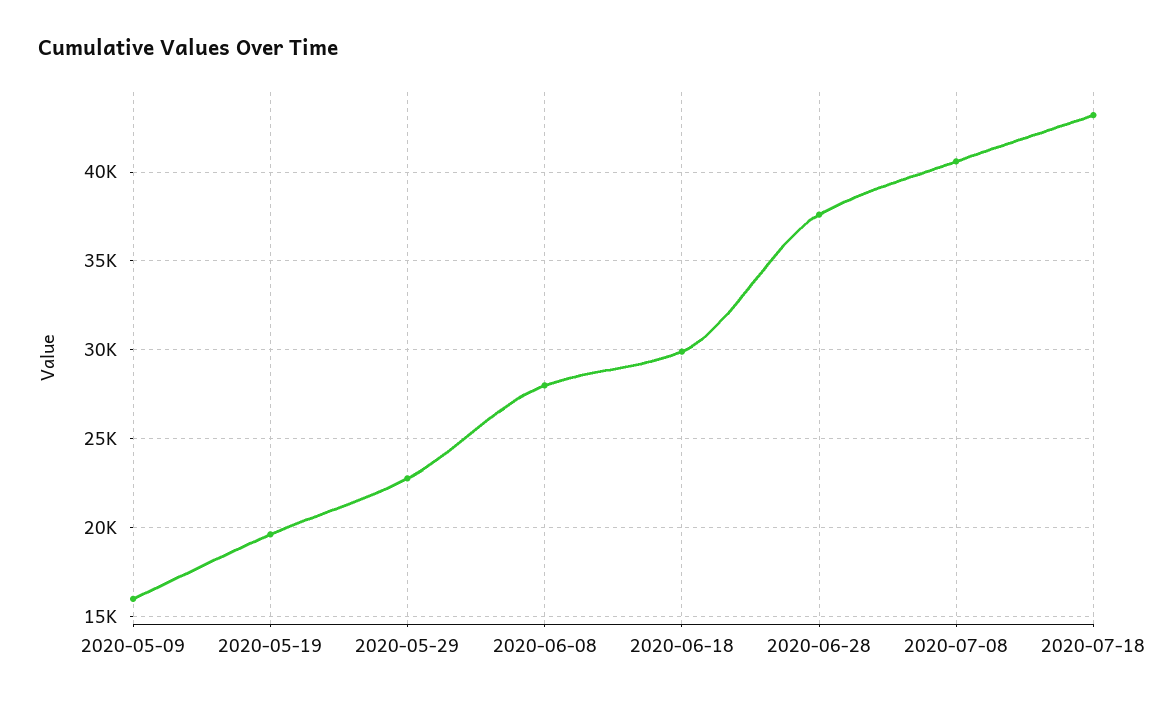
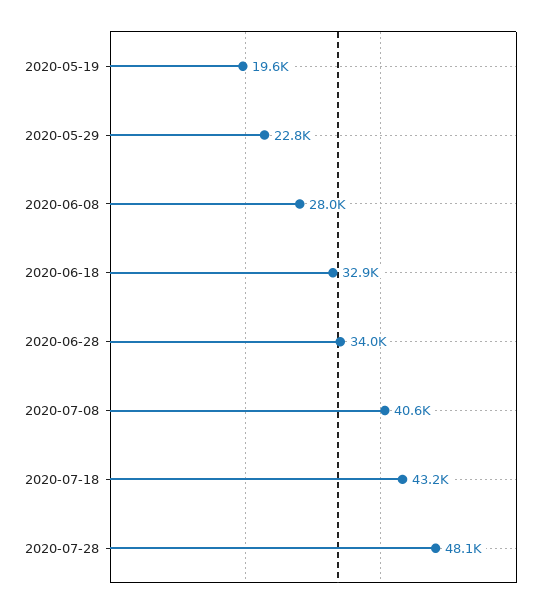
2020-05-09: 16000 -> none
2020-06-18: 30000 -> 32900
2020-06-28: 37500 -> 34000
2020-07-28: none -> 48100

